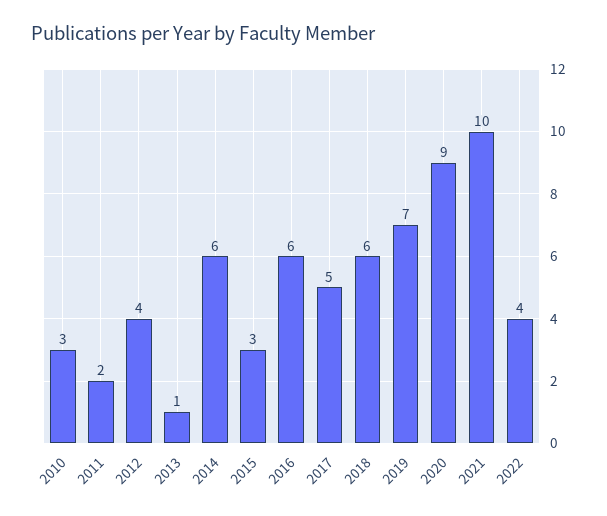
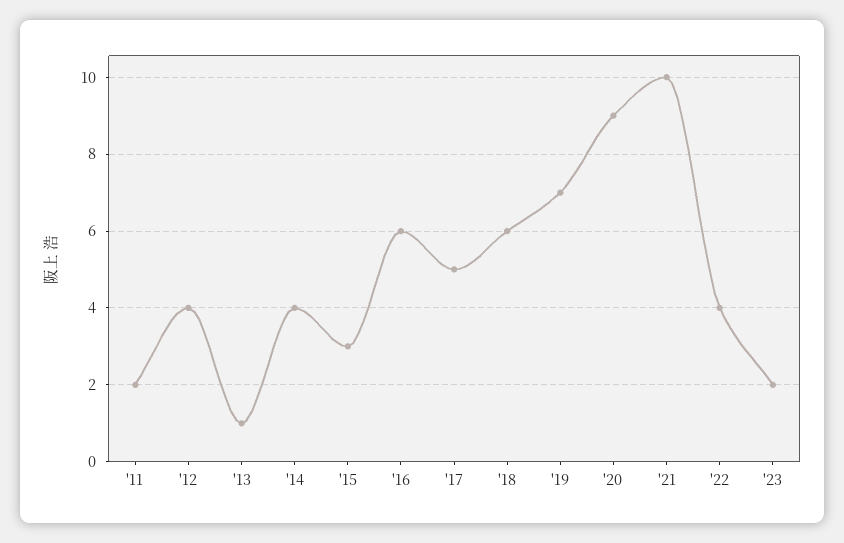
2010: 3 -> none
2014: 6 -> 4
'23: none -> 2

